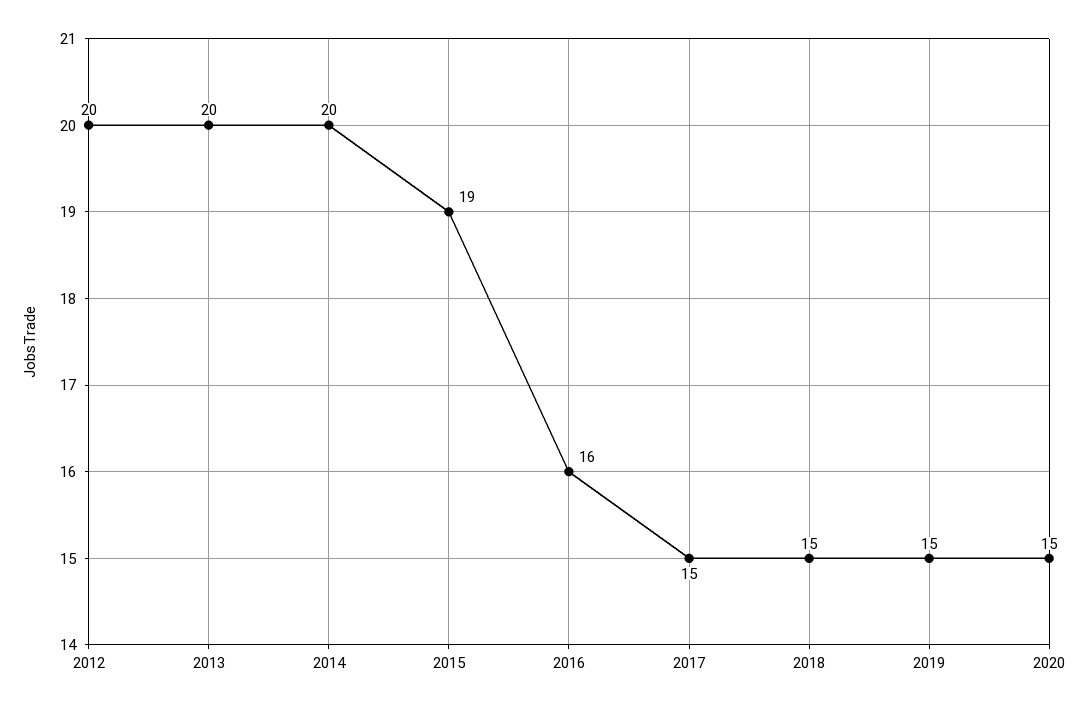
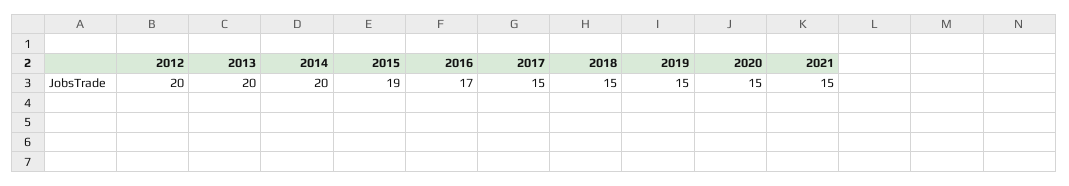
2016: 16 -> 17
2021: none -> 15

